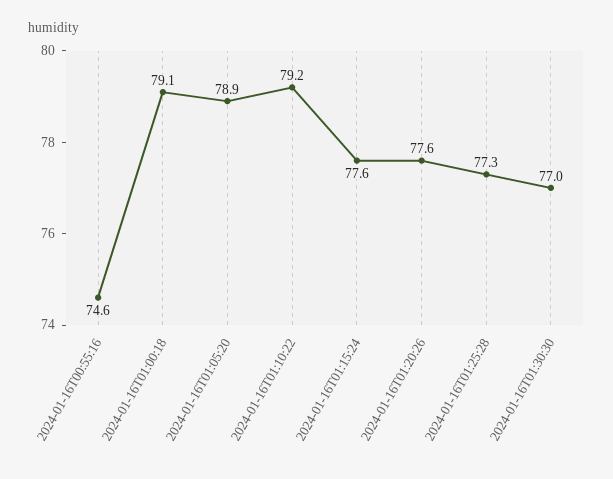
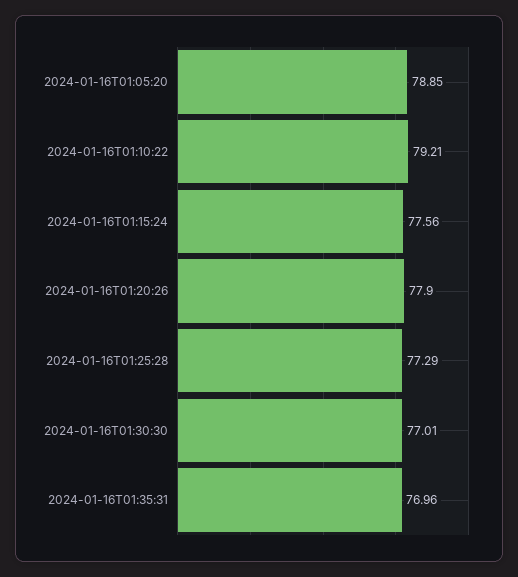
2024-01-16T00:55:16: 74.6 -> none
2024-01-16T01:00:18: 79.1 -> none
2024-01-16T01:20:26: 77.6 -> 77.9
2024-01-16T01:35:31: none -> 76.96

